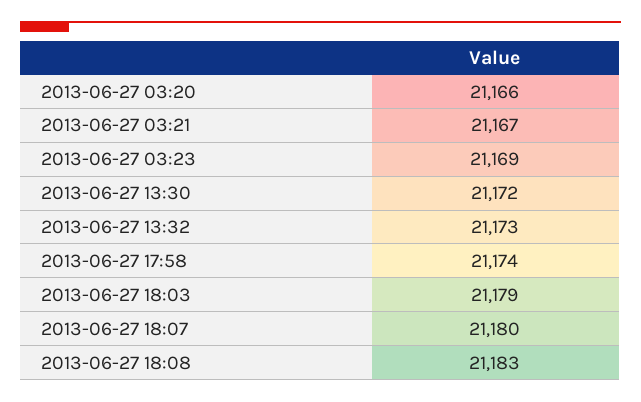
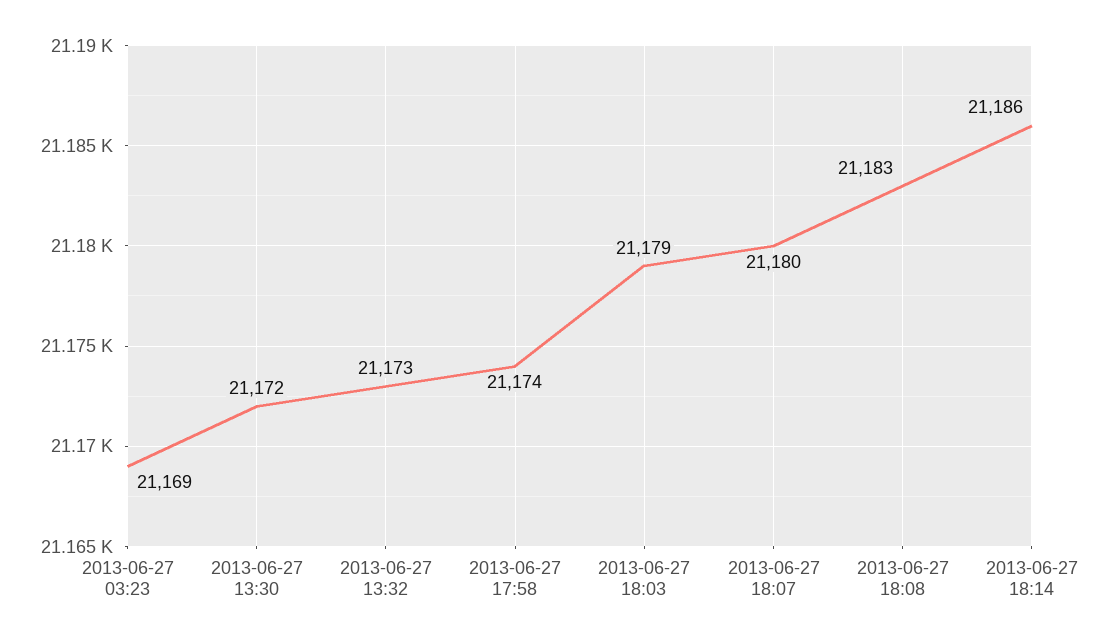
2013-06-27 03:20: 21166 -> none
2013-06-27 03:21: 21167 -> none
2013-06-27 18:14: none -> 21186

